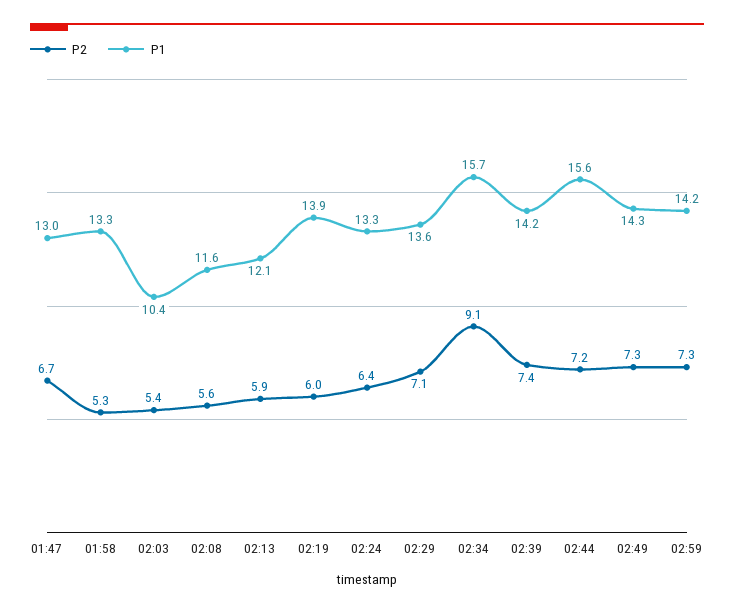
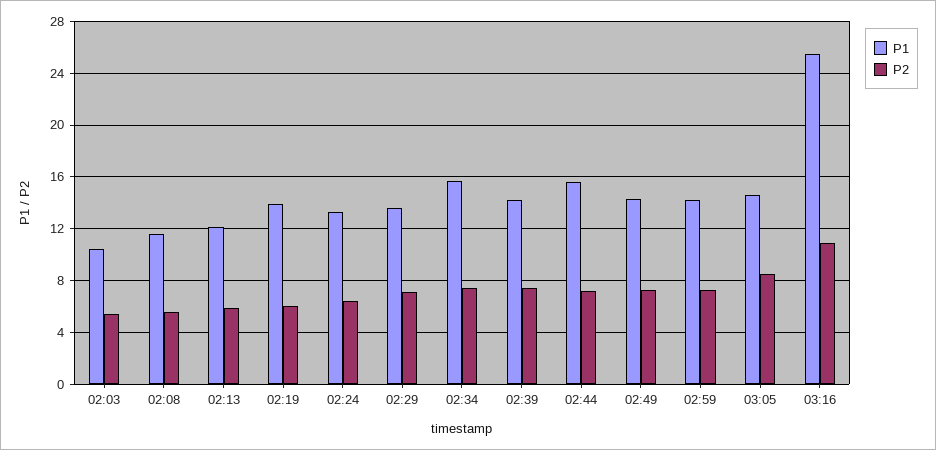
P2, 01:47: 6.7 -> none
P1, 01:47: 13 -> none
P2, 01:58: 5.3 -> none
P1, 01:58: 13.3 -> none
P2, 02:34: 9.1 -> 7.5
P1, 03:05: none -> 14.5
P2, 03:05: none -> 8.5
P1, 03:16: none -> 25.5
P2, 03:16: none -> 11

